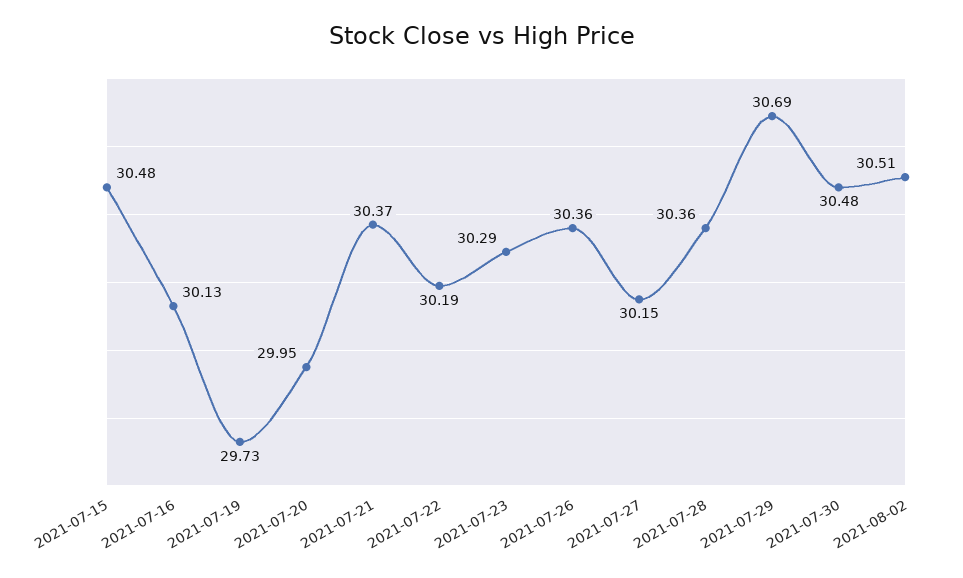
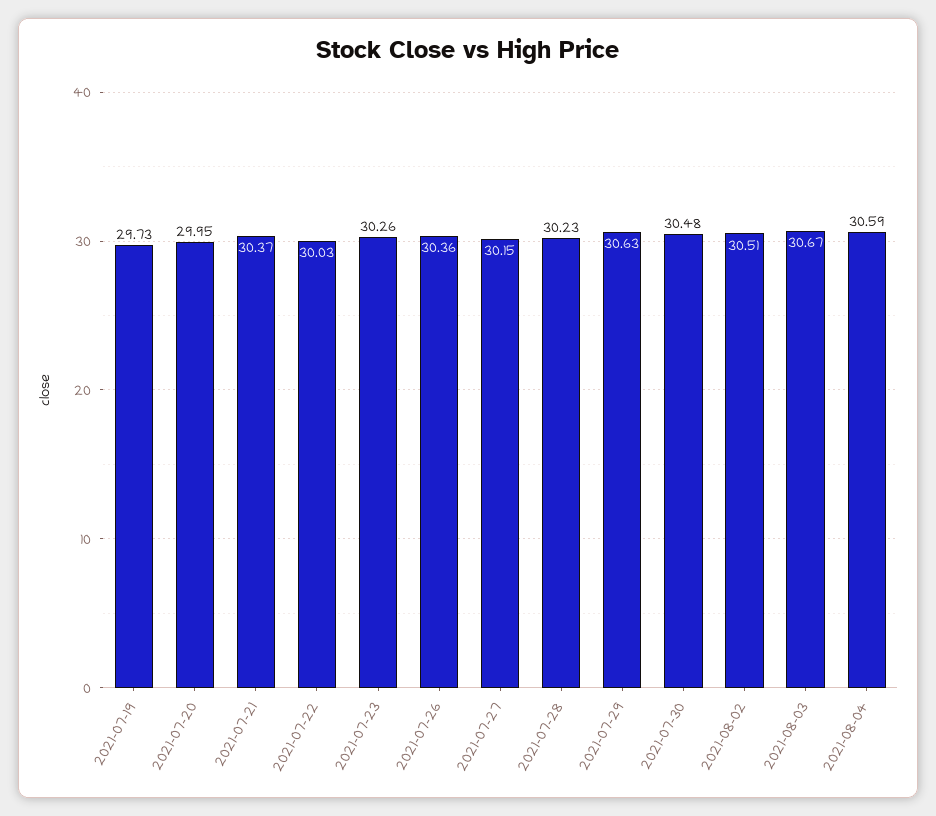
2021-07-15: 30.48 -> none
2021-07-16: 30.13 -> none
2021-07-22: 30.19 -> 30.03
2021-07-23: 30.29 -> 30.26
2021-07-28: 30.36 -> 30.23
2021-07-29: 30.69 -> 30.63
2021-08-03: none -> 30.67
2021-08-04: none -> 30.59

